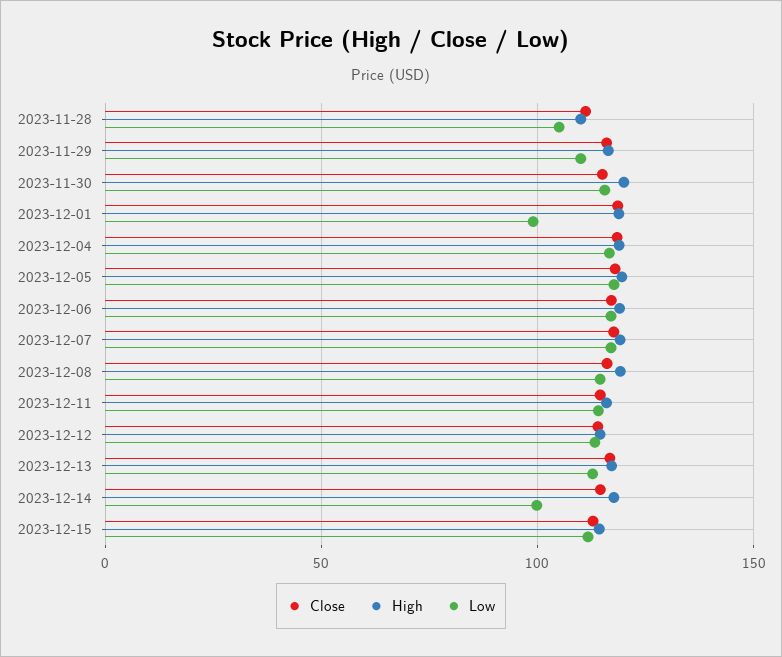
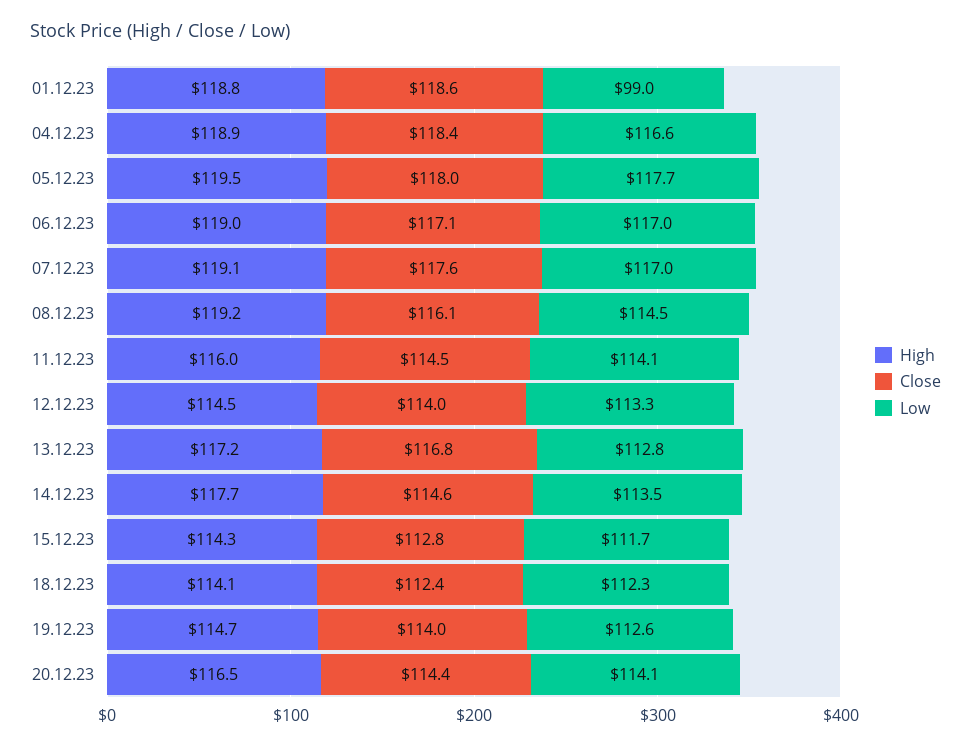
Close, 2023-11-28: 110 -> none
High, 2023-11-28: 110 -> none
Low, 2023-11-28: 105 -> none
Close, 2023-11-29: 115 -> none
High, 2023-11-29: 115 -> none
Low, 2023-11-29: 110 -> none
Close, 2023-11-30: 115 -> none
High, 2023-11-30: 120 -> none
Low, 2023-11-30: 115 -> none
Low, 2023-12-14: 100 -> 113.5
High, 18.12.23: none -> 114.1
Close, 18.12.23: none -> 112.4
Low, 18.12.23: none -> 112.3
High, 19.12.23: none -> 114.7
Close, 19.12.23: none -> 114
Low, 19.12.23: none -> 112.6
High, 20.12.23: none -> 116.5
Close, 20.12.23: none -> 114.4
Low, 20.12.23: none -> 114.1

